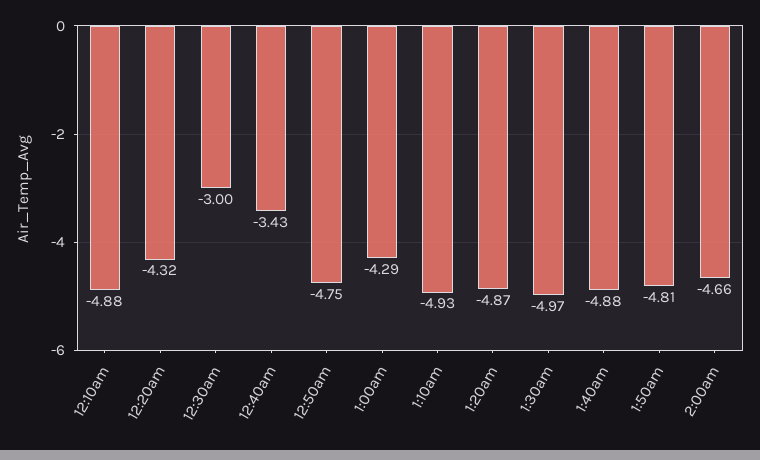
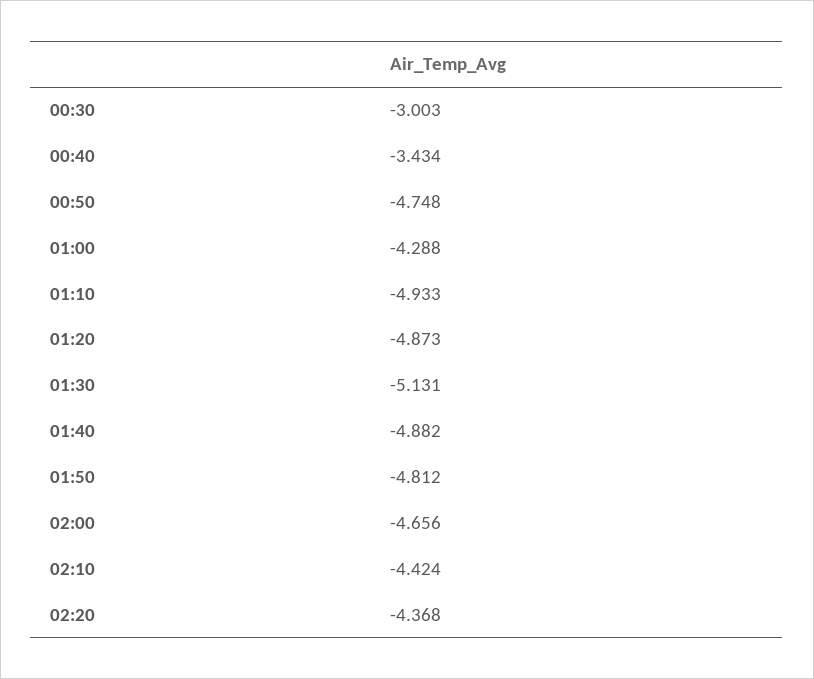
12:10am: -4.88 -> none
12:20am: -4.32 -> none
1:30am: -4.97 -> -5.131
02:10: none -> -4.424
02:20: none -> -4.368

